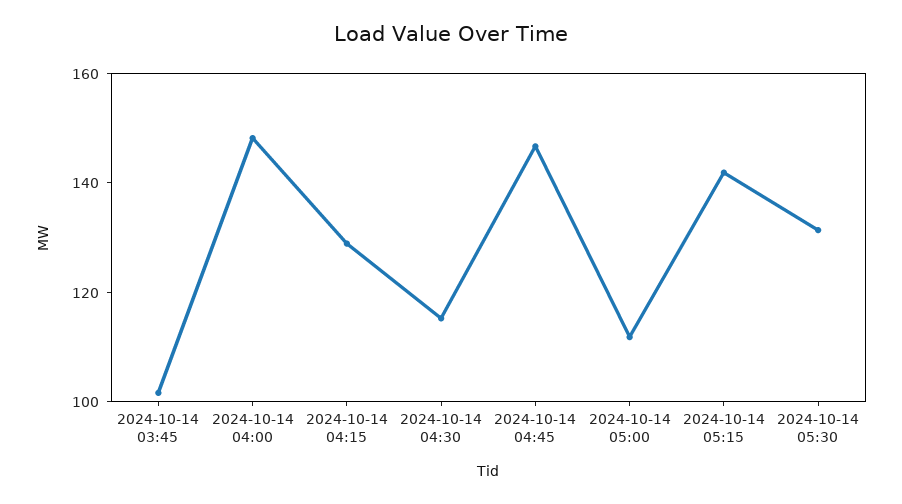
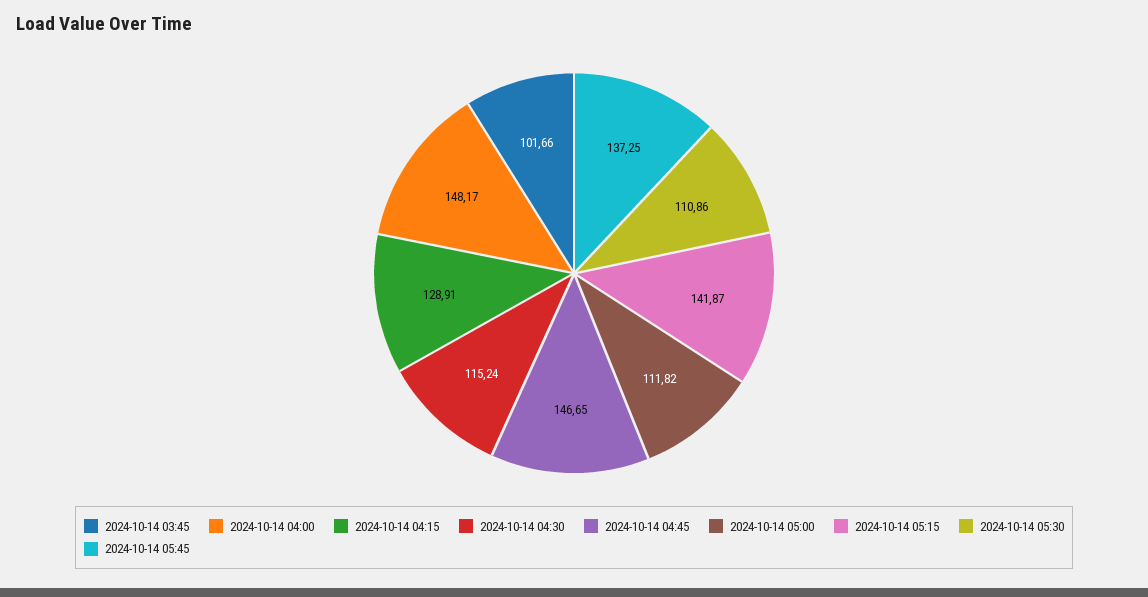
2024-10-14 05:30: 130 -> 110.86
2024-10-14 05:45: none -> 137.25

